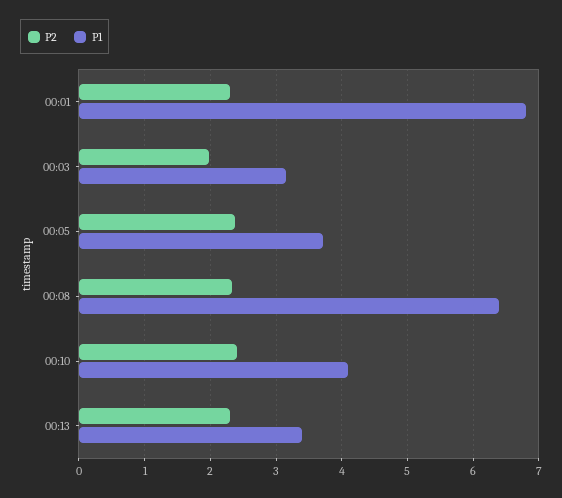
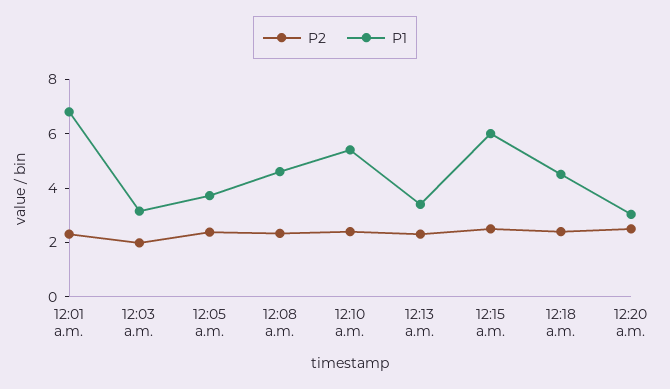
P1, 00:08: 6.4 -> 4.5
P1, 00:10: 4.1 -> 5.5
P2, 12:15 a.m.: none -> 2.5
P1, 12:15 a.m.: none -> 6
P2, 12:18 a.m.: none -> 2.5
P1, 12:18 a.m.: none -> 4.5
P2, 12:20 a.m.: none -> 2.5
P1, 12:20 a.m.: none -> 3

